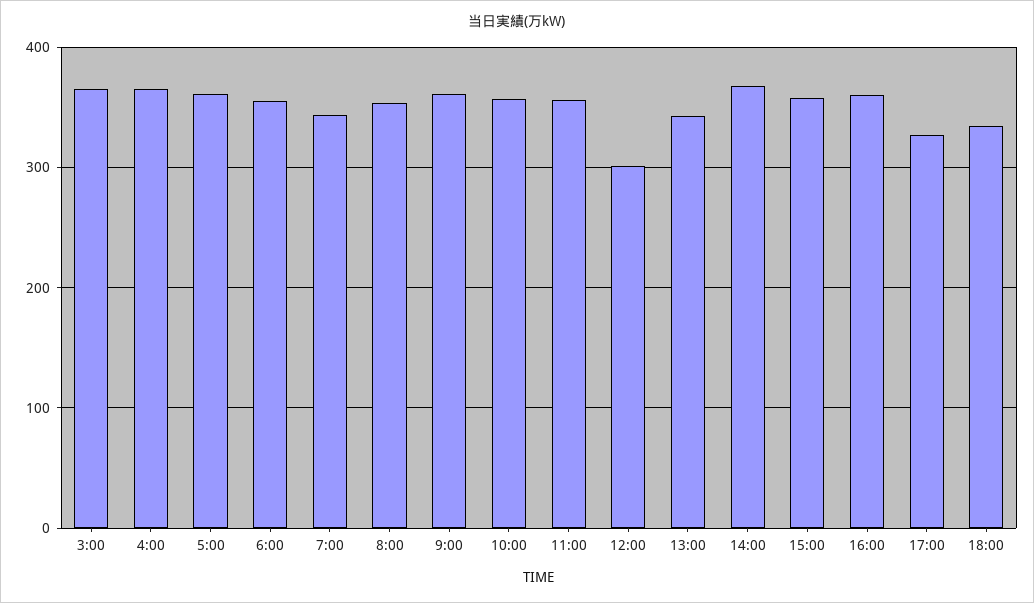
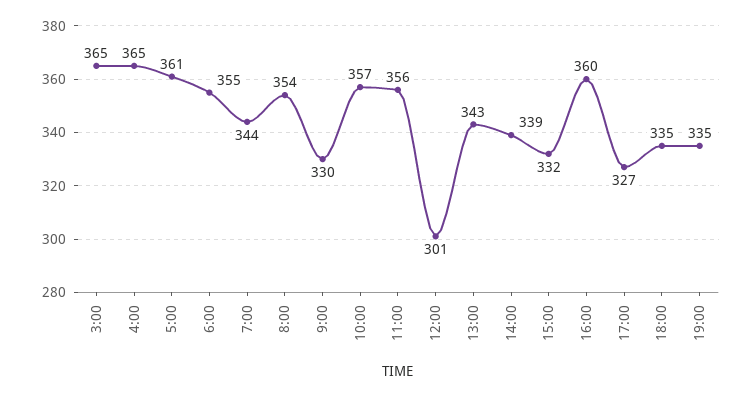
9:00: 360 -> 330
14:00: 370 -> 339
15:00: 360 -> 332
19:00: none -> 335

